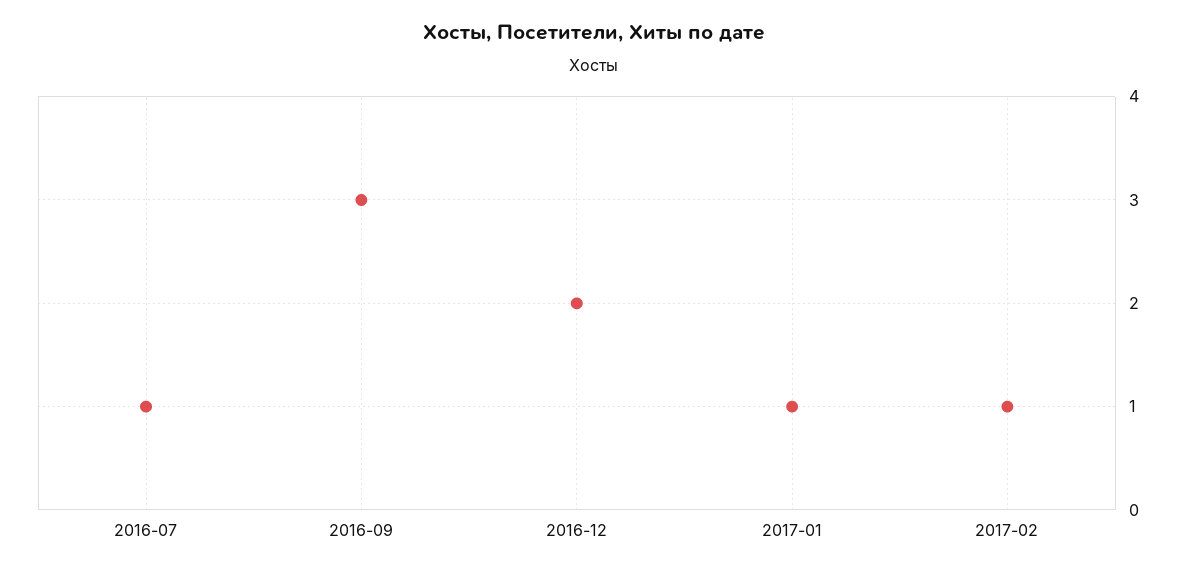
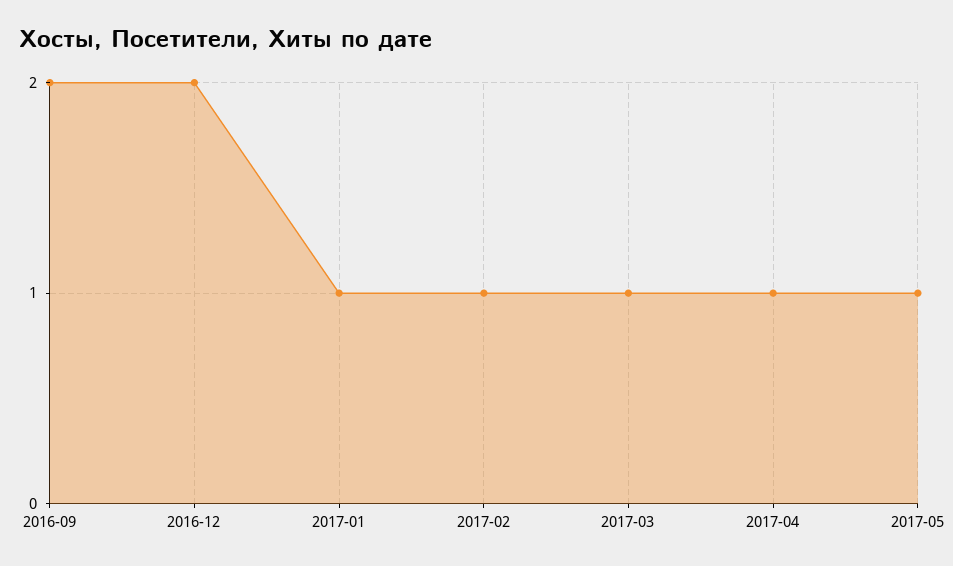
2016-07: 1 -> none
2016-09: 3 -> 2
2017-03: none -> 1
2017-04: none -> 1
2017-05: none -> 1

